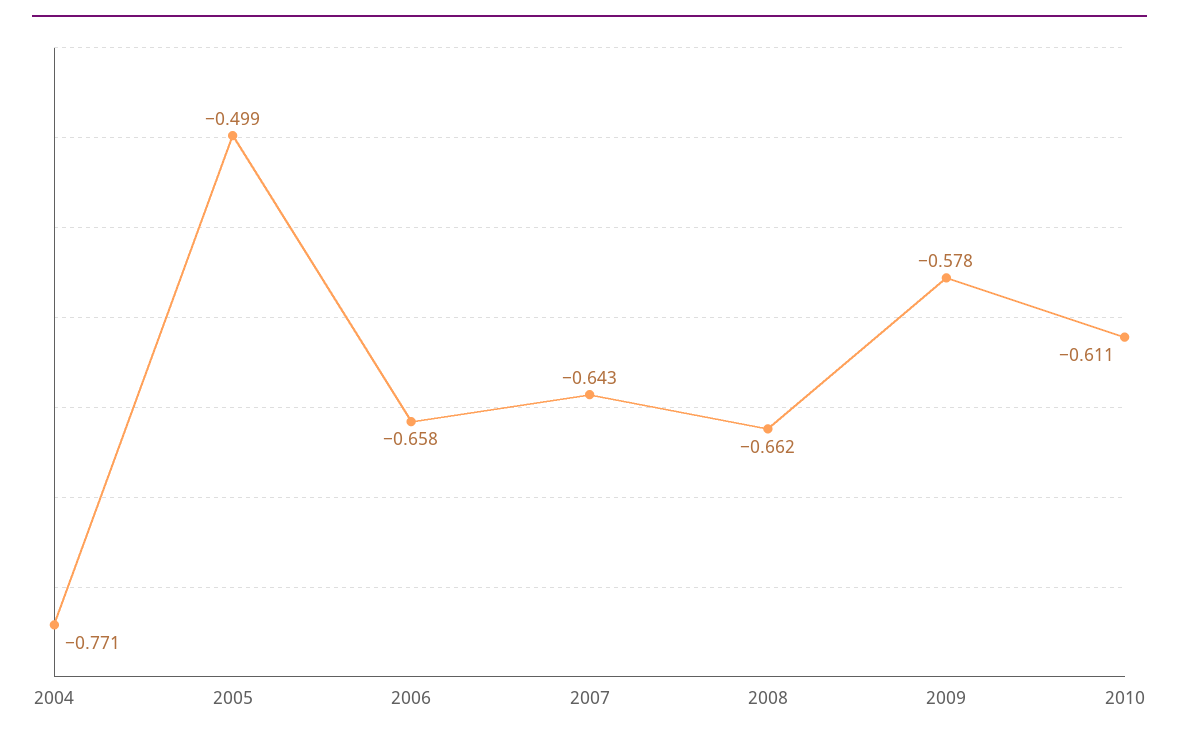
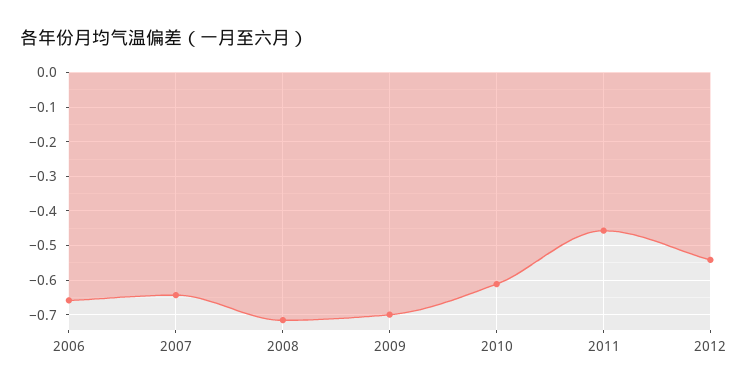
2004: -0.771 -> none
2005: -0.499 -> none
2008: -0.662 -> -0.72
2009: -0.578 -> -0.7
2011: none -> -0.46
2012: none -> -0.54

